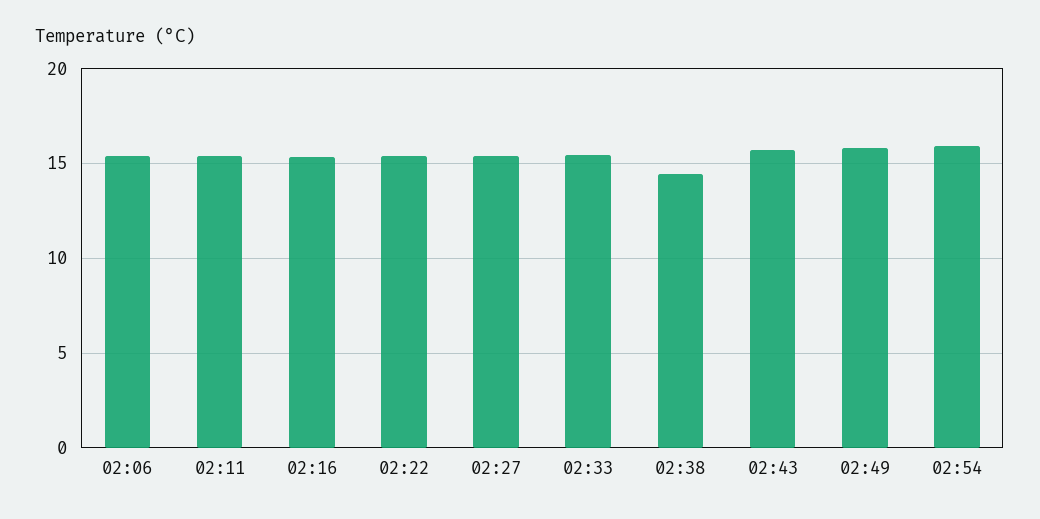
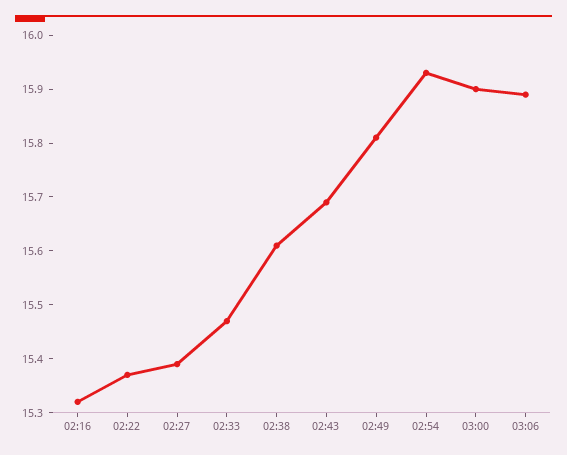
02:06: 15.5 -> none
02:11: 15.5 -> none
02:38: 14.5 -> 15.6
03:00: none -> 15.9
03:06: none -> 15.9

